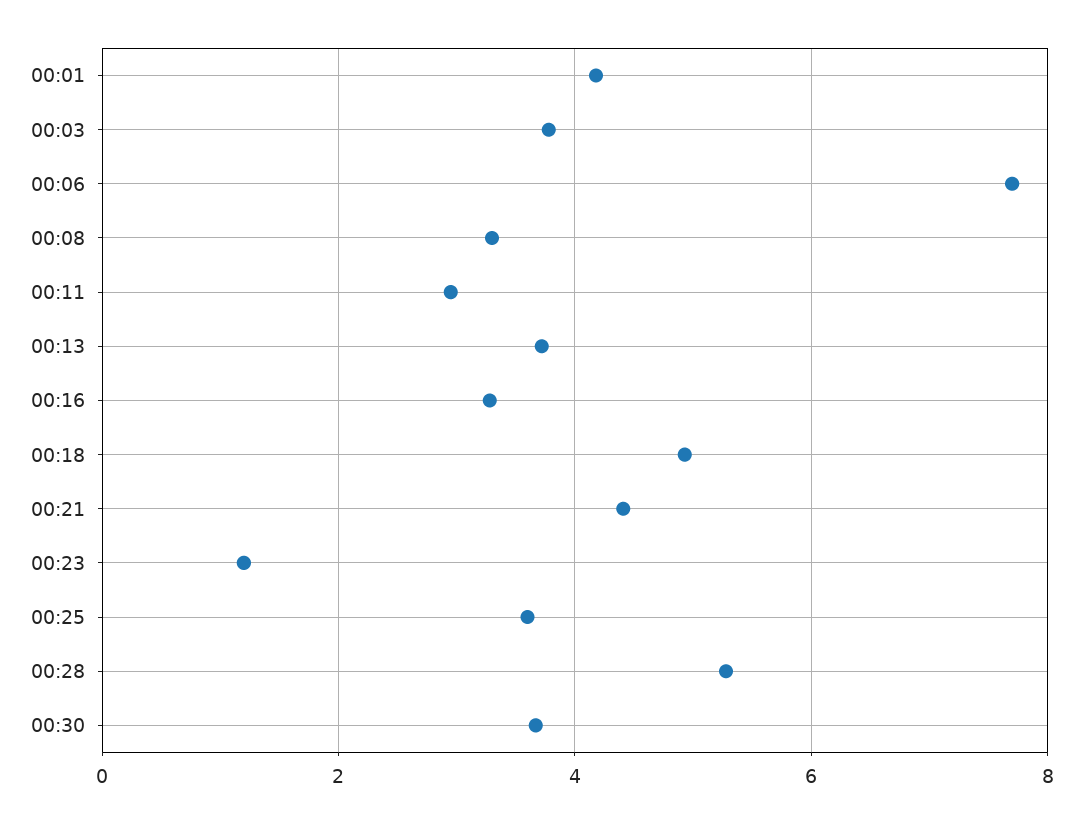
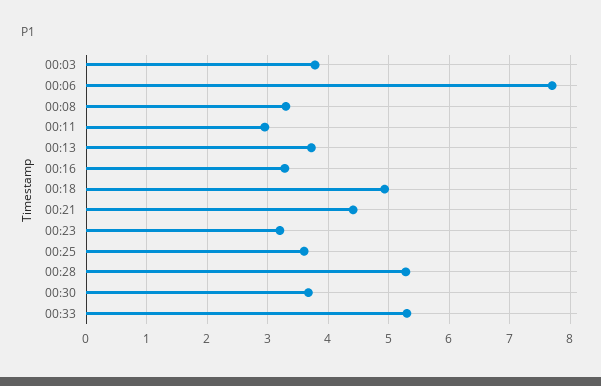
00:01: 4.2 -> none
00:23: 1.2 -> 3.2
00:33: none -> 5.3

